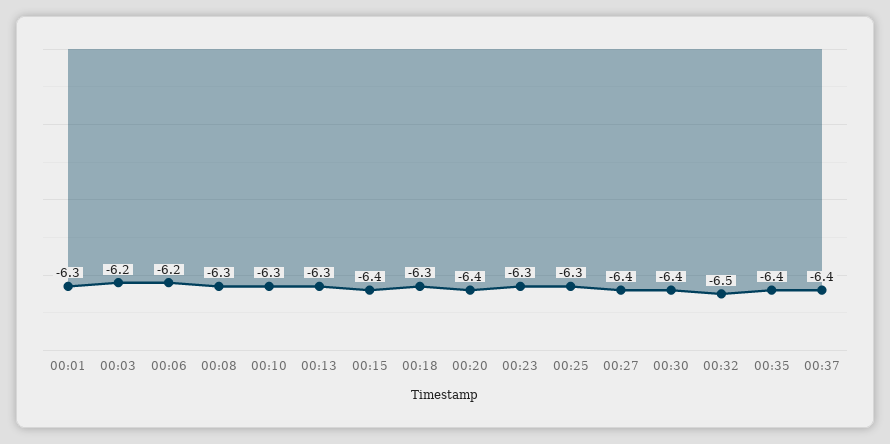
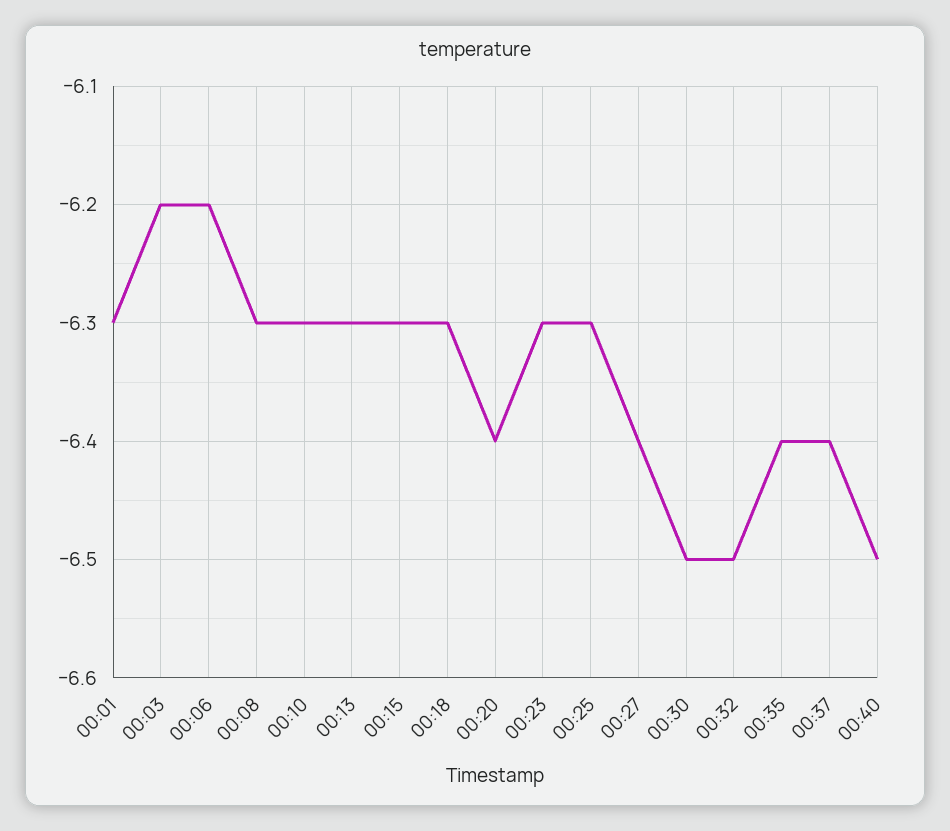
00:15: -6.4 -> -6.3
00:30: -6.4 -> -6.5
00:40: none -> -6.5

